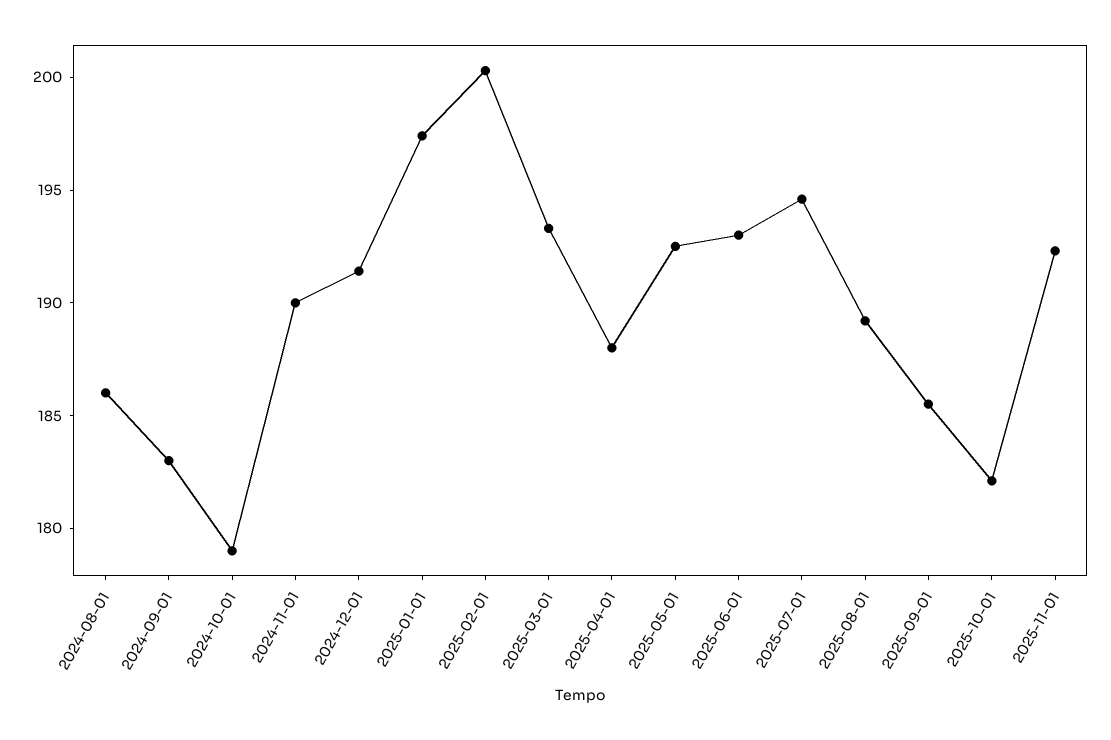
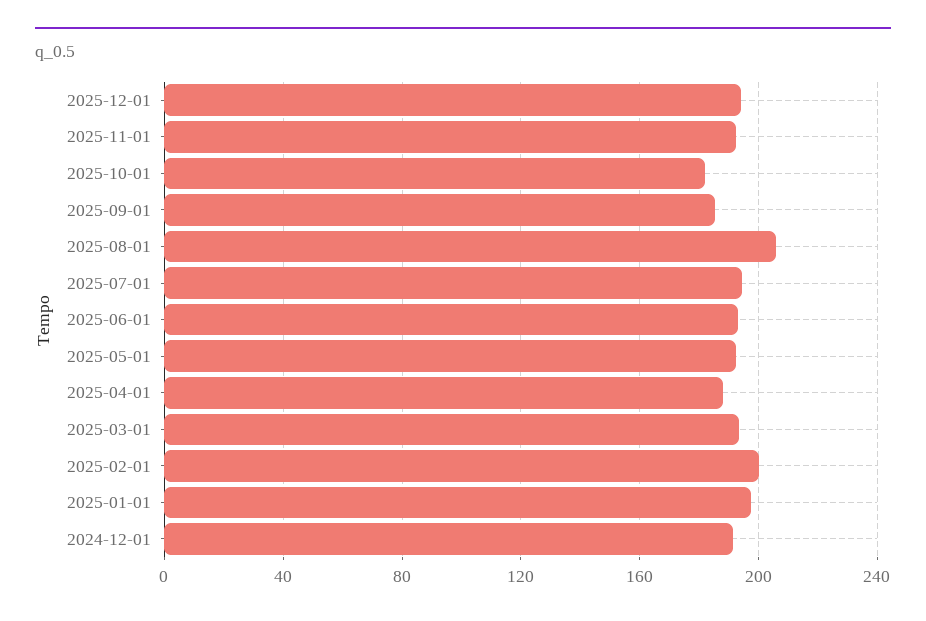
2024-08-01: 186 -> none
2024-09-01: 183 -> none
2024-10-01: 179 -> none
2024-11-01: 190 -> none
2025-08-01: 189 -> 205
2025-12-01: none -> 195

